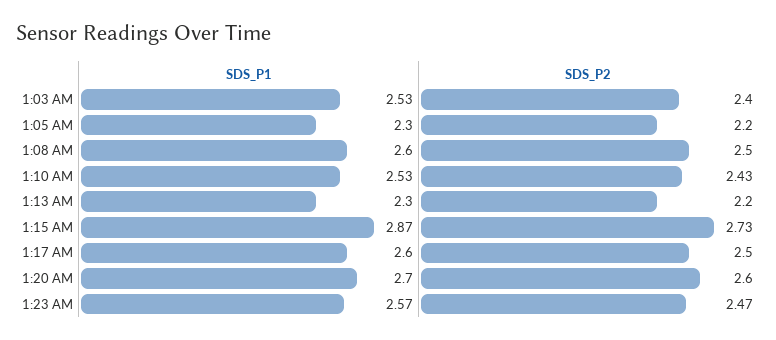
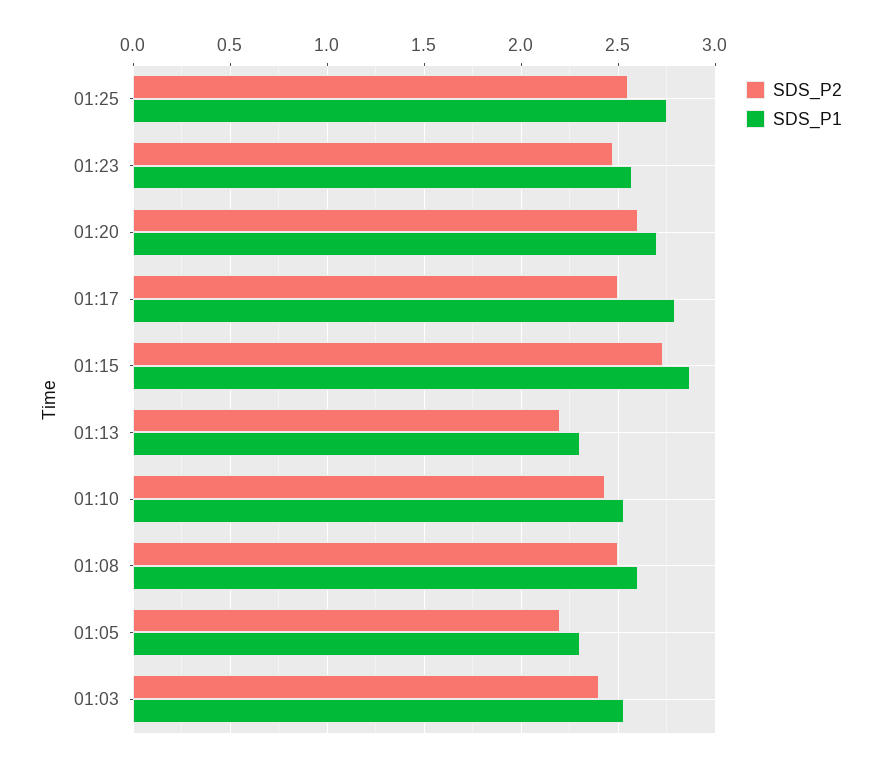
SDS_P1, 1:17 AM: 2.6 -> 2.8
SDS_P2, 01:25: none -> 2.55
SDS_P1, 01:25: none -> 2.75

